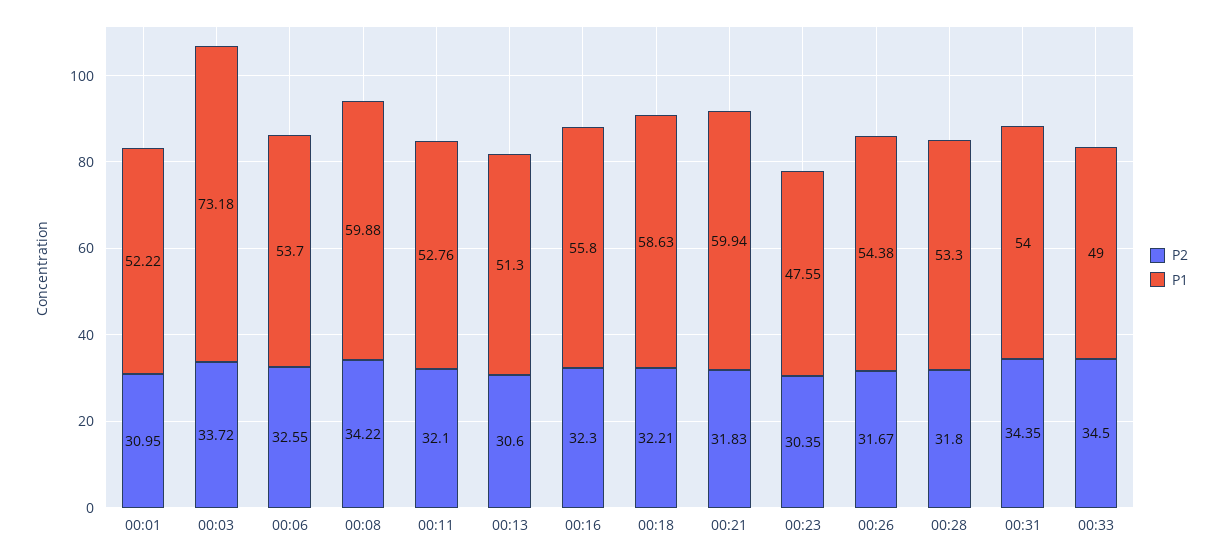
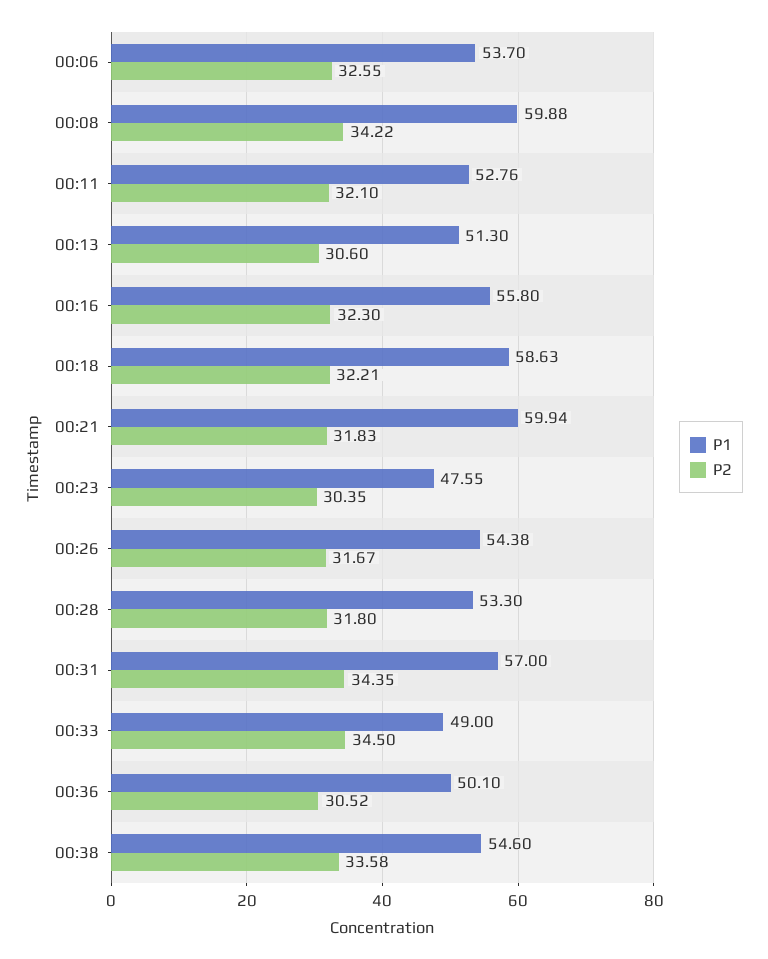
P2, 00:01: 30.95 -> none
P1, 00:01: 52.22 -> none
P2, 00:03: 33.72 -> none
P1, 00:03: 73.18 -> none
P1, 00:31: 54 -> 57
P1, 00:36: none -> 50.1
P2, 00:36: none -> 30.52
P1, 00:38: none -> 54.6
P2, 00:38: none -> 33.58

